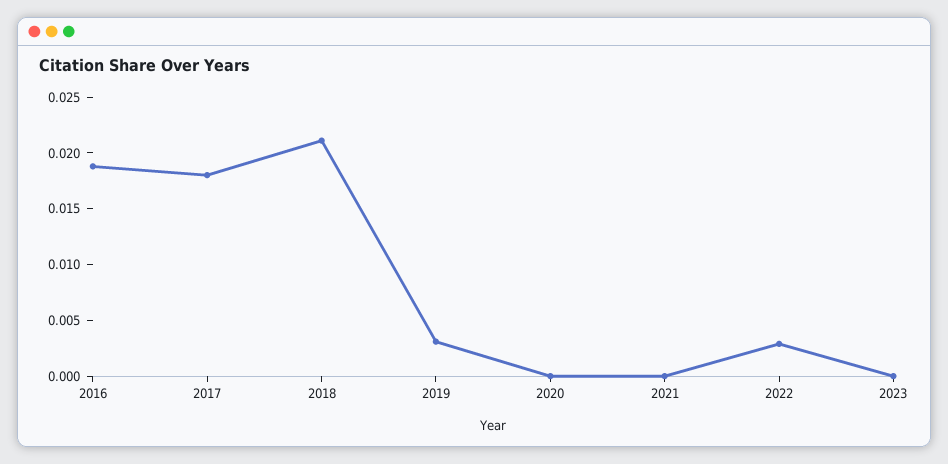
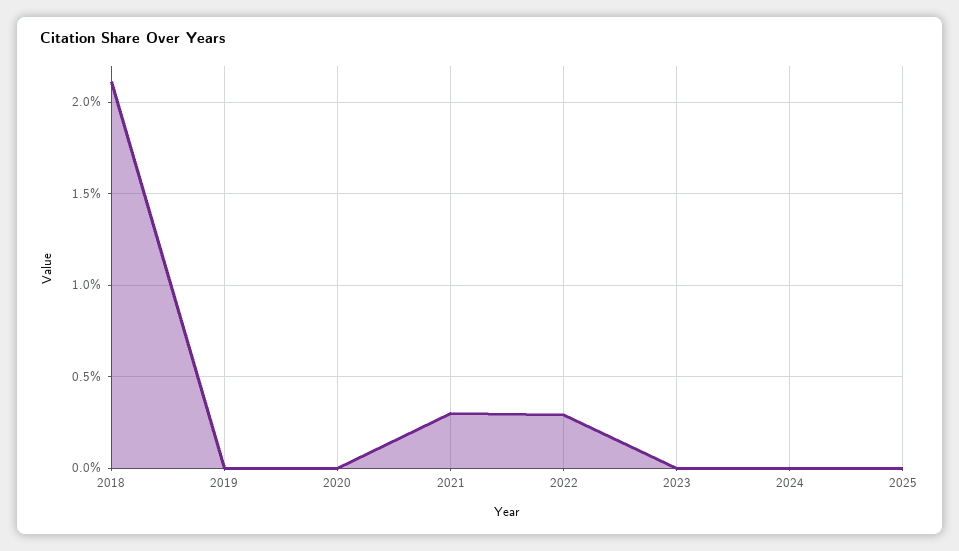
2016: 0.019 -> none
2017: 0.018 -> none
2019: 0.003 -> 0
2021: 0 -> 0.003
2024: none -> 0
2025: none -> 0

